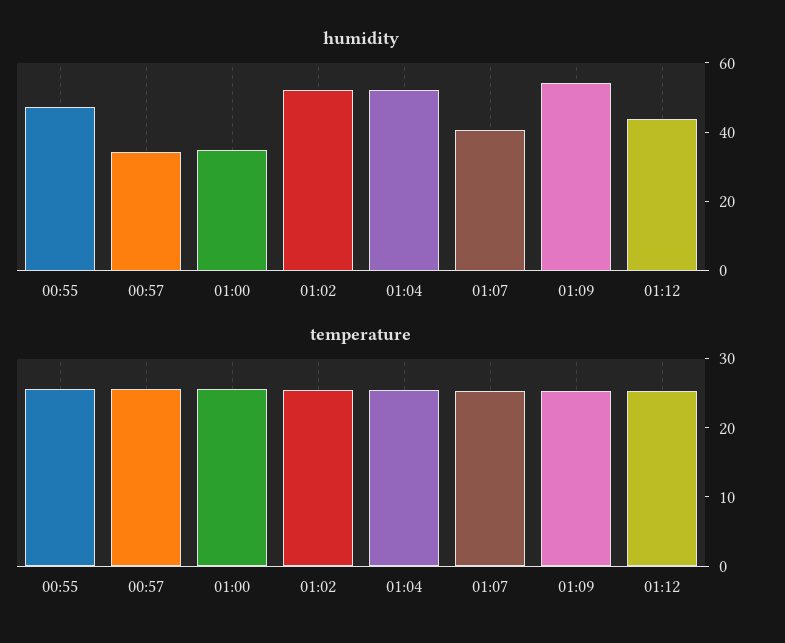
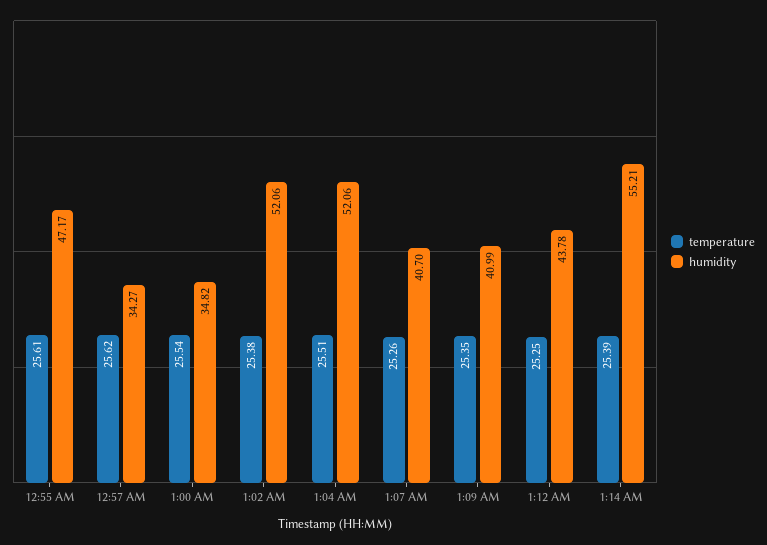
humidity, 01:09: 55 -> 40.99
temperature, 1:14 AM: none -> 25.39
humidity, 1:14 AM: none -> 55.21

